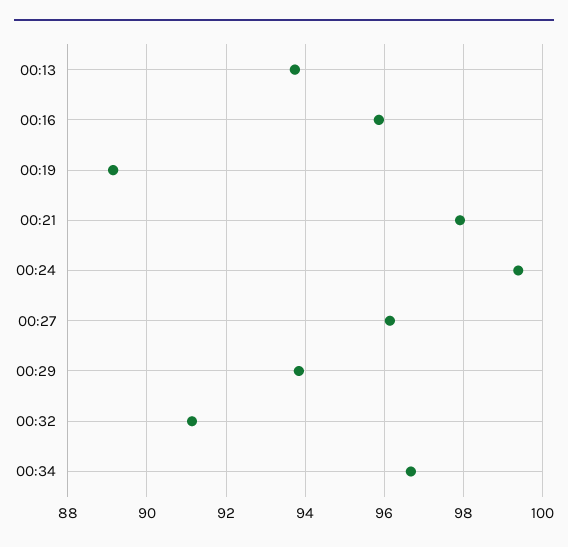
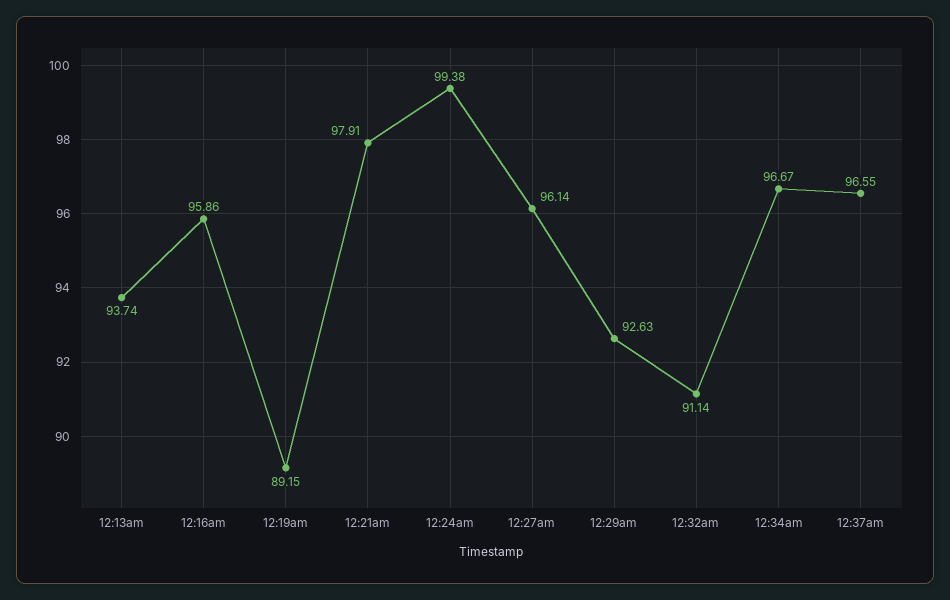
00:29: 93.8 -> 92.63
12:37am: none -> 96.55

